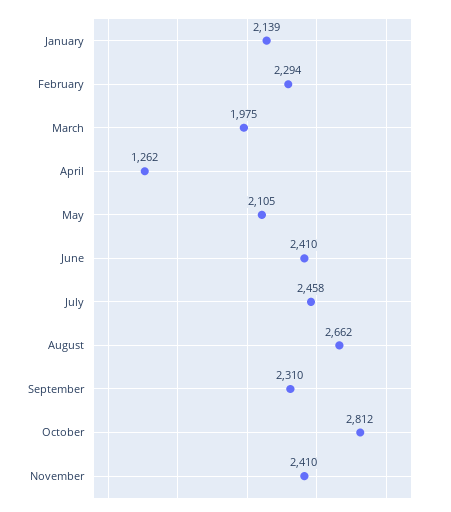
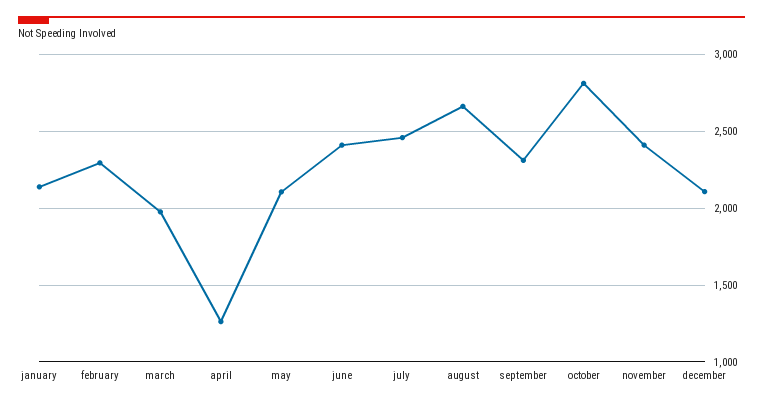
december: none -> 2100

